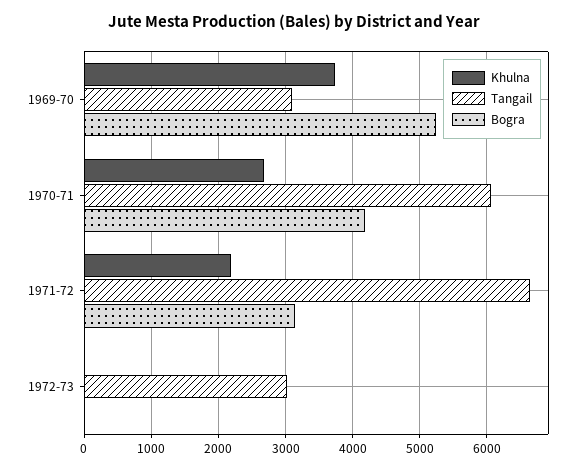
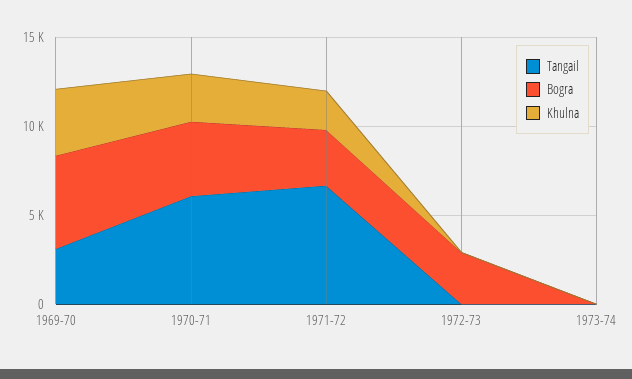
Tangail, 1972-73: 3000 -> 0
Bogra, 1972-73: 0 -> 3000
Tangail, 1973-74: none -> 0
Bogra, 1973-74: none -> 0
Khulna, 1973-74: none -> 0

